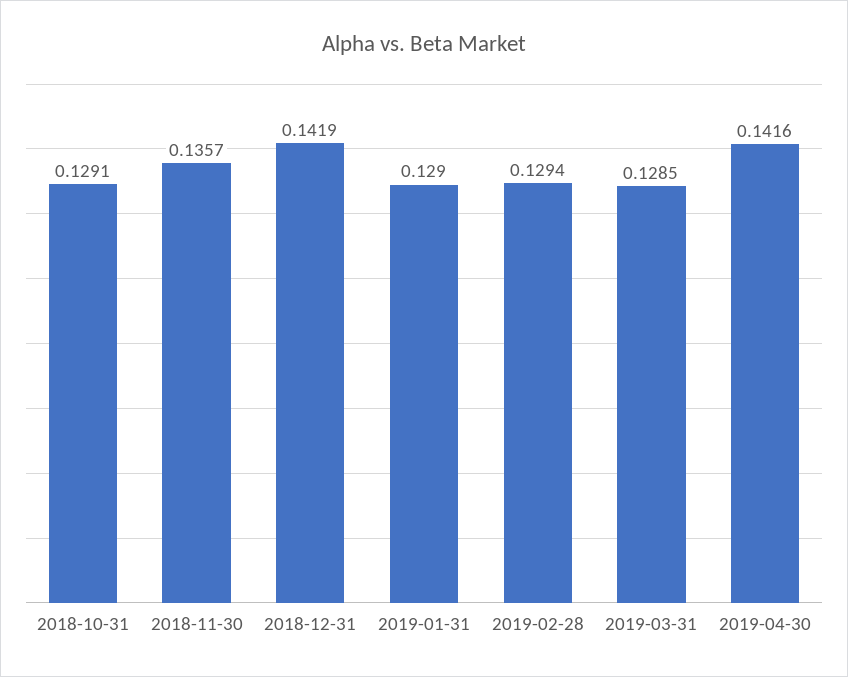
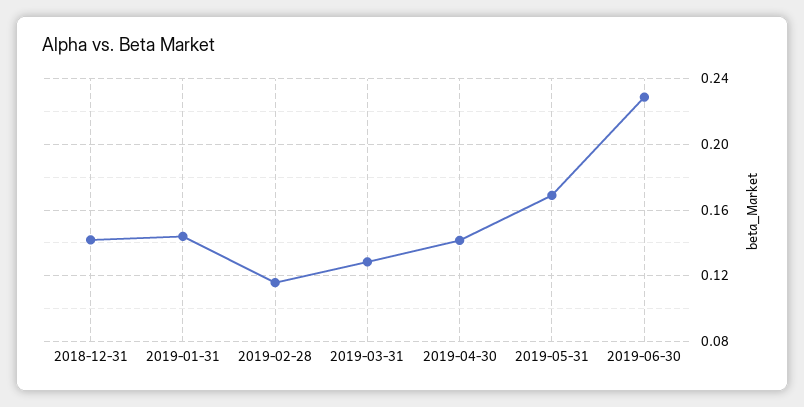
2018-10-31: 0.1291 -> none
2018-11-30: 0.1357 -> none
2019-01-31: 0.129 -> 0.145
2019-02-28: 0.1294 -> 0.115
2019-05-31: none -> 0.17
2019-06-30: none -> 0.23

